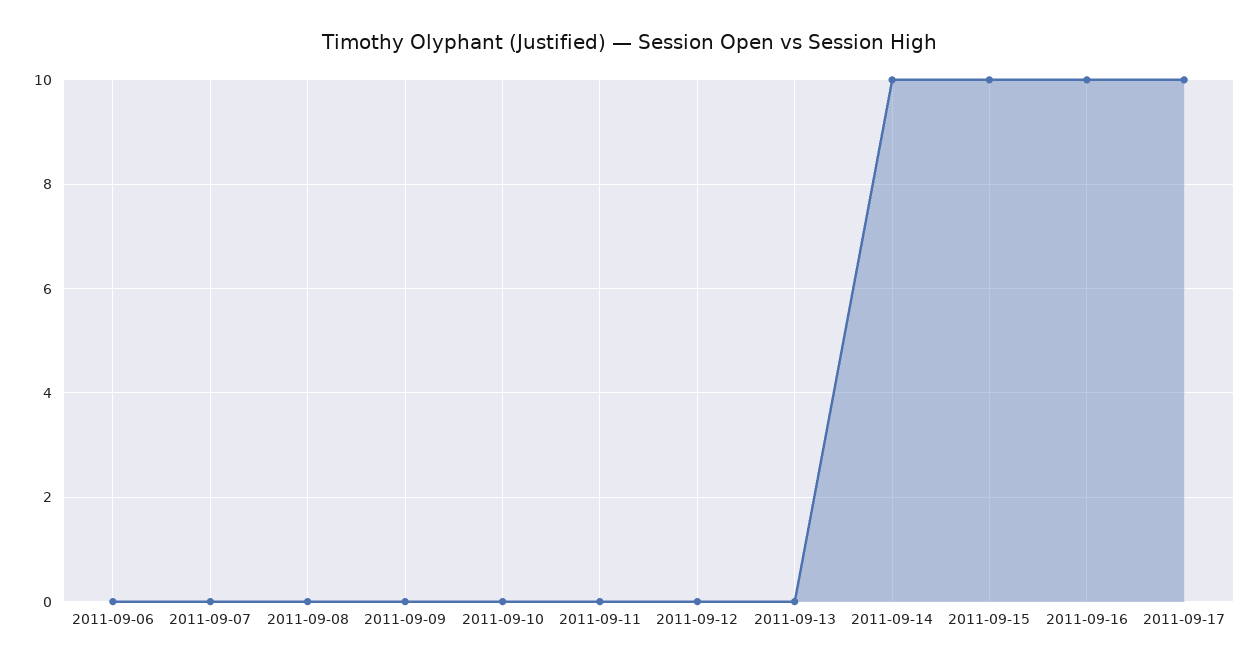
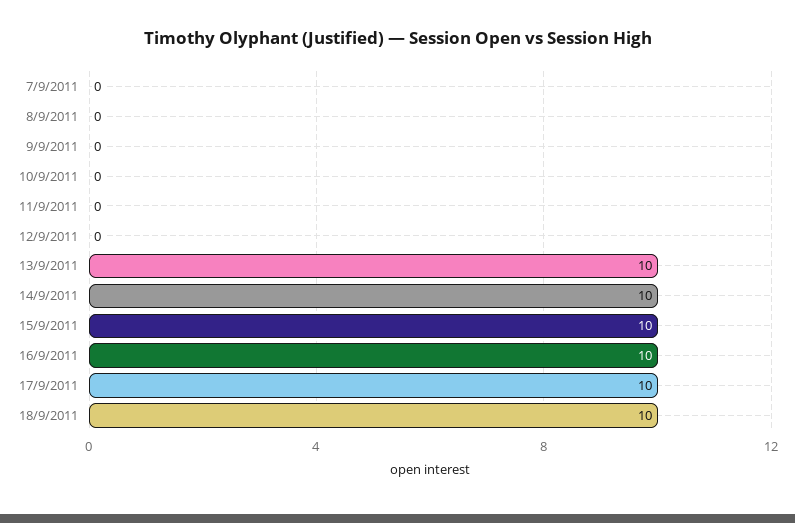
2011-09-06: 0 -> none
2011-09-13: 0 -> 10
18/9/2011: none -> 10

